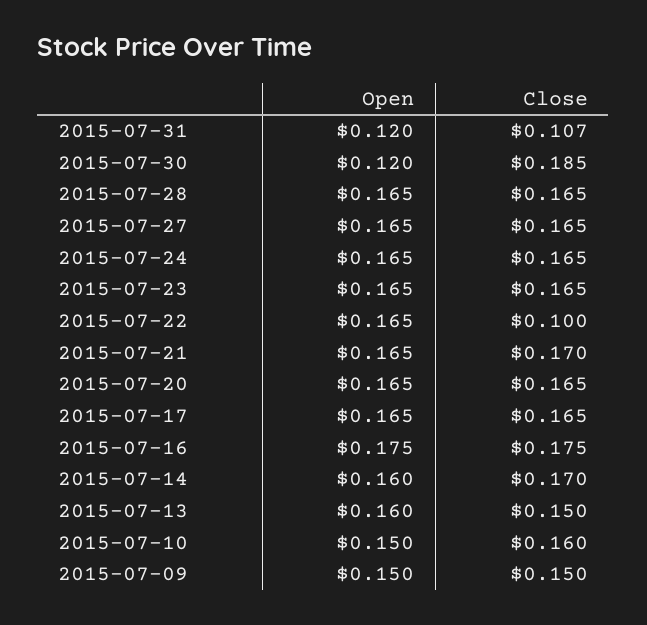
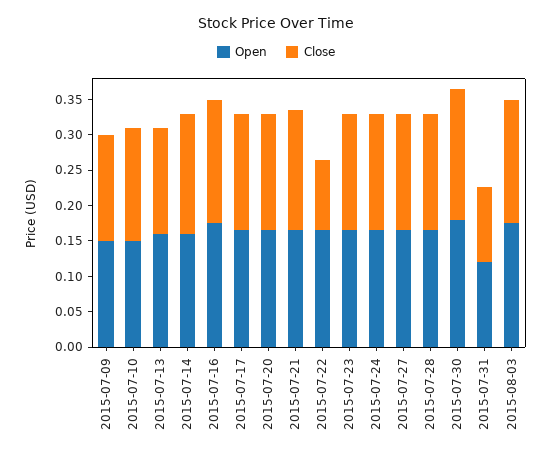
Open, 2015-07-30: 0.12 -> 0.175
Open, 2015-08-03: none -> 0.175
Close, 2015-08-03: none -> 0.175

